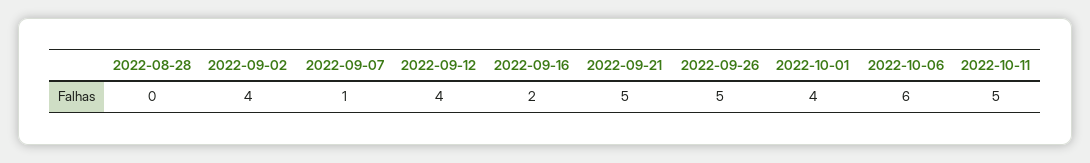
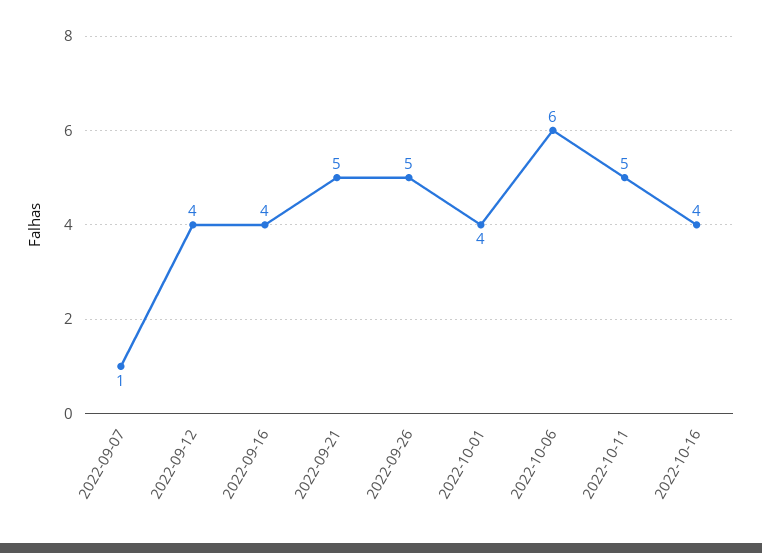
2022-08-28: 0 -> none
2022-09-02: 4 -> none
2022-09-16: 2 -> 4
2022-10-16: none -> 4

